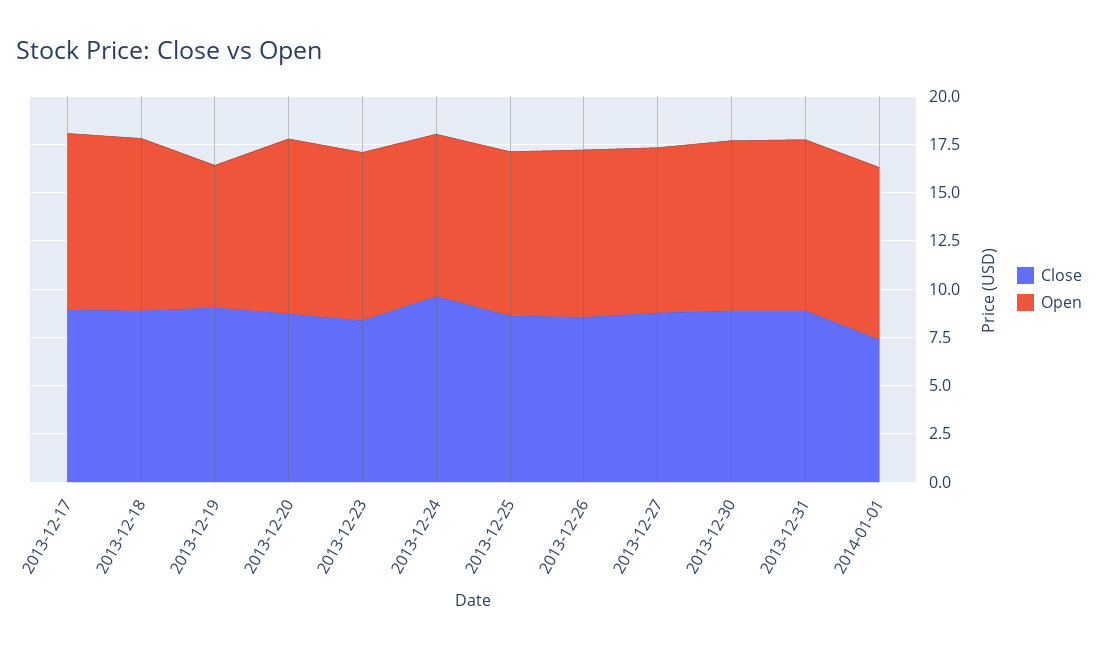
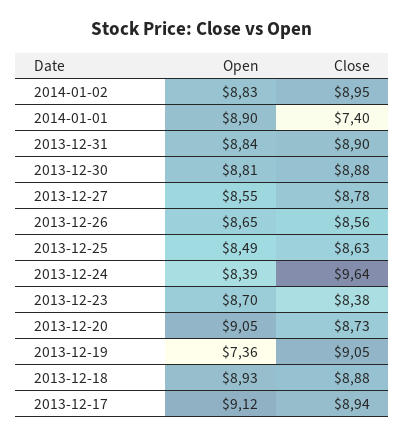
Open, 2014-01-02: none -> 8.83
Close, 2014-01-02: none -> 8.95

